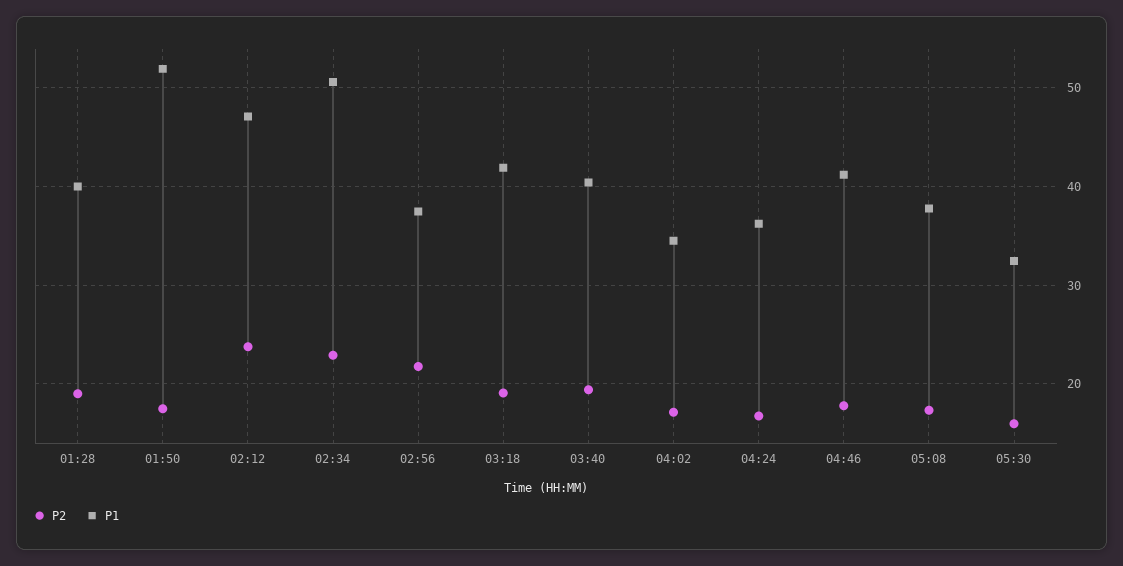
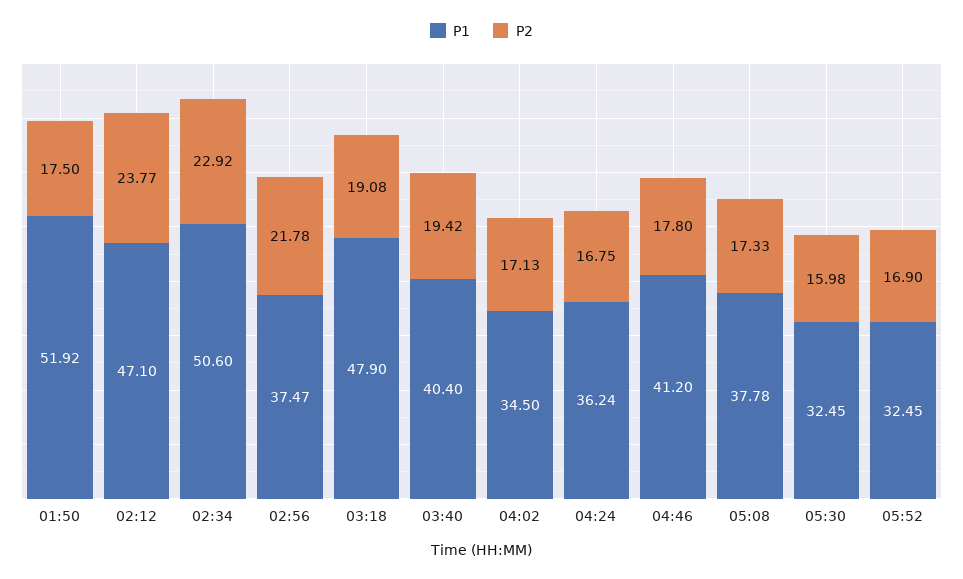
P2, 01:28: 19 -> none
P1, 01:28: 40 -> none
P1, 03:18: 42 -> 47.9
P1, 05:52: none -> 32.45
P2, 05:52: none -> 16.9

